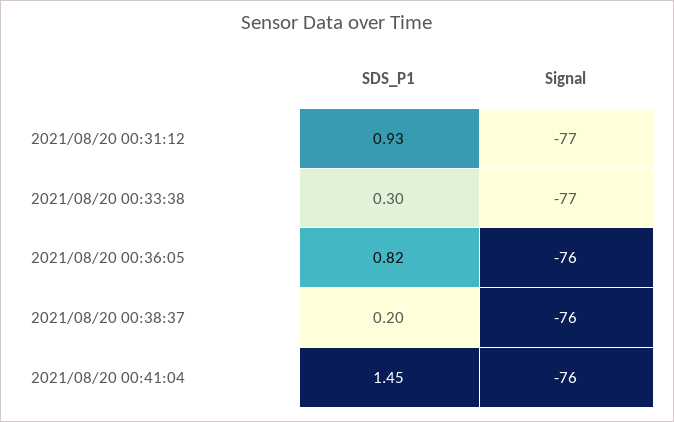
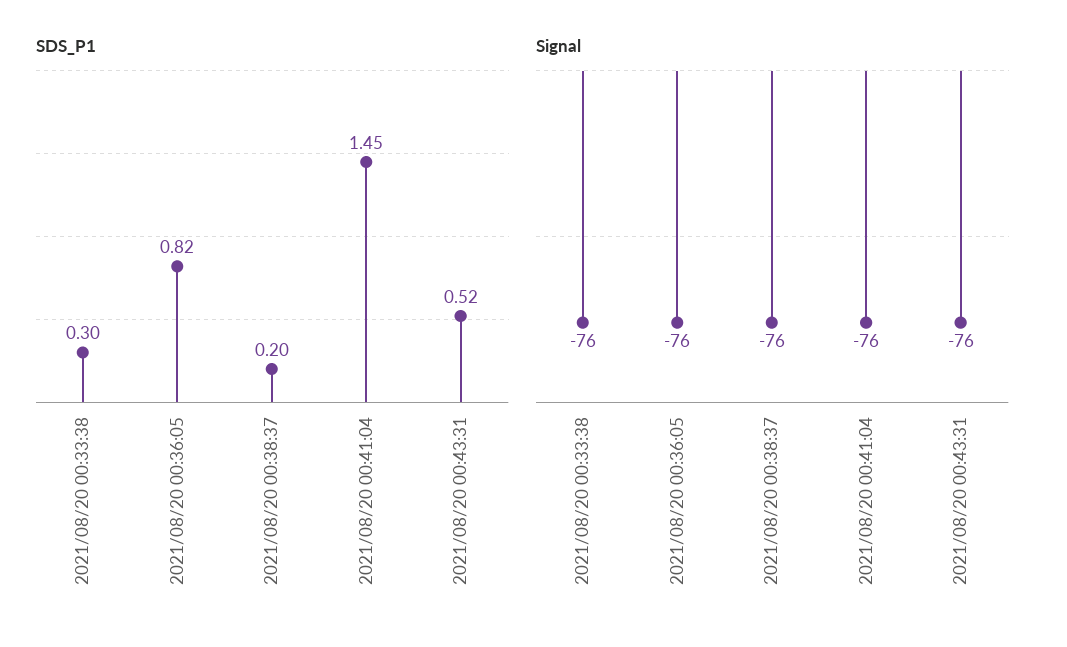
SDS_P1, 2021/08/20 00:31:12: 0.93 -> none
Signal, 2021/08/20 00:31:12: -77 -> none
Signal, 2021/08/20 00:33:38: -77 -> -76
SDS_P1, 2021/08/20 00:43:31: none -> 0.52
Signal, 2021/08/20 00:43:31: none -> -76

